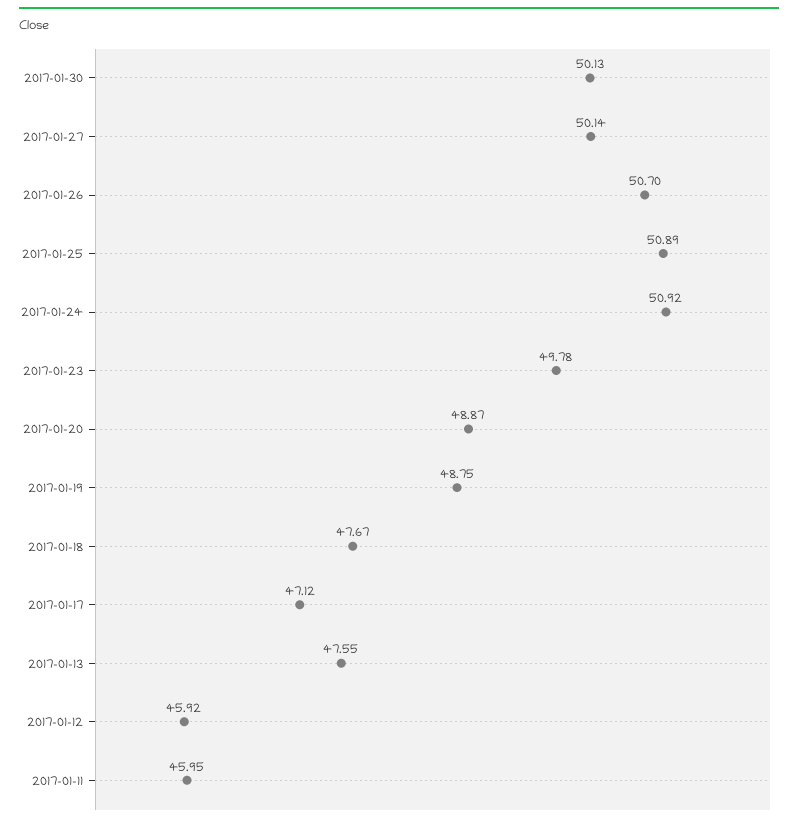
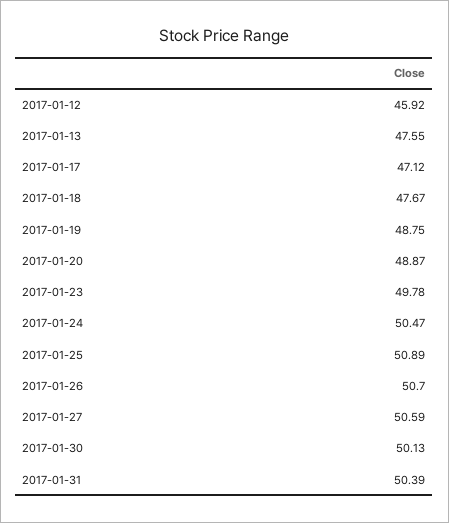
2017-01-27: 50.14 -> 50.59
2017-01-24: 50.92 -> 50.47
2017-01-11: 45.95 -> none
2017-01-31: none -> 50.39

